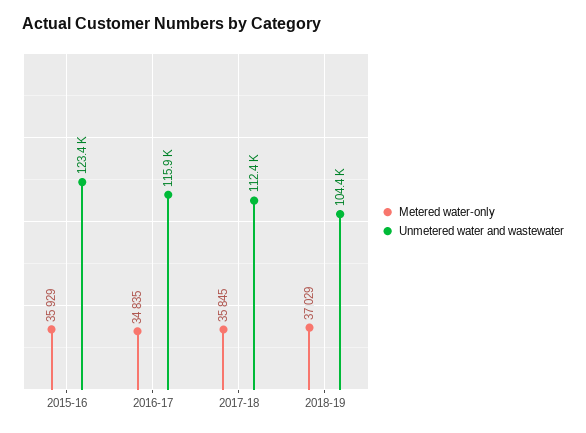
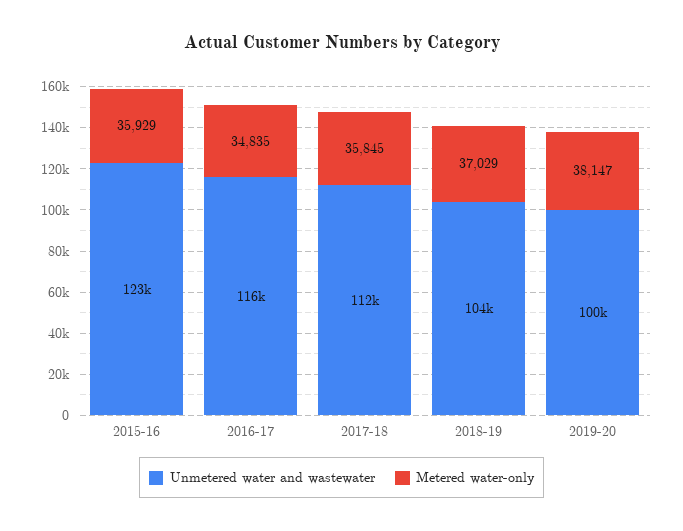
Unmetered water and wastewater, 2019-20: none -> 100000
Metered water-only, 2019-20: none -> 38147

